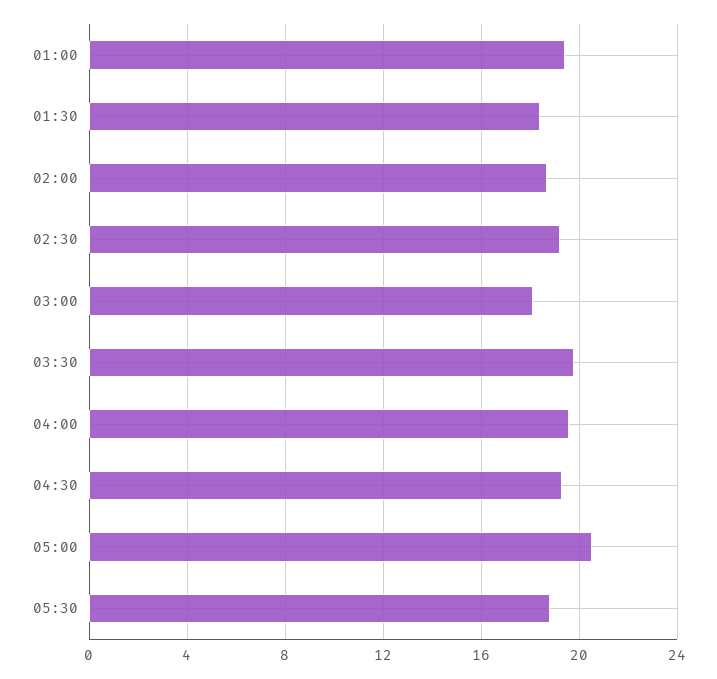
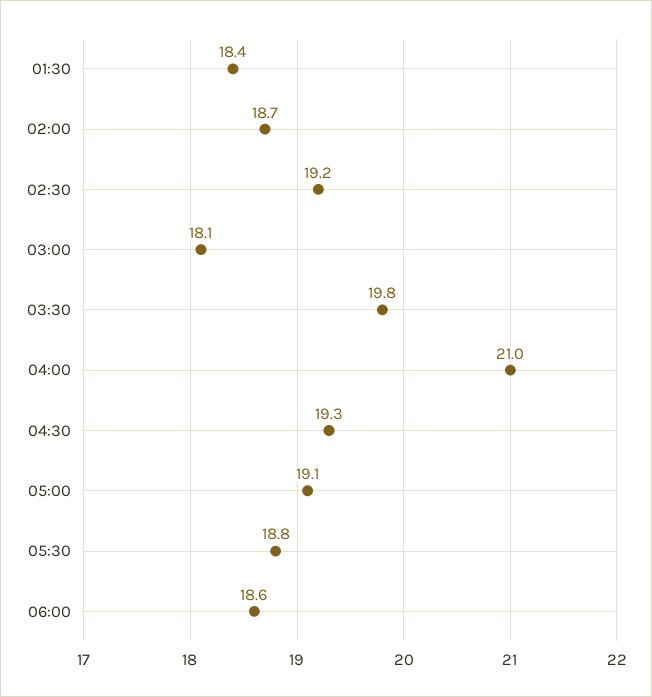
01:00: 19.5 -> none
04:00: 19.5 -> 21
05:00: 20.5 -> 19.1
06:00: none -> 18.6

